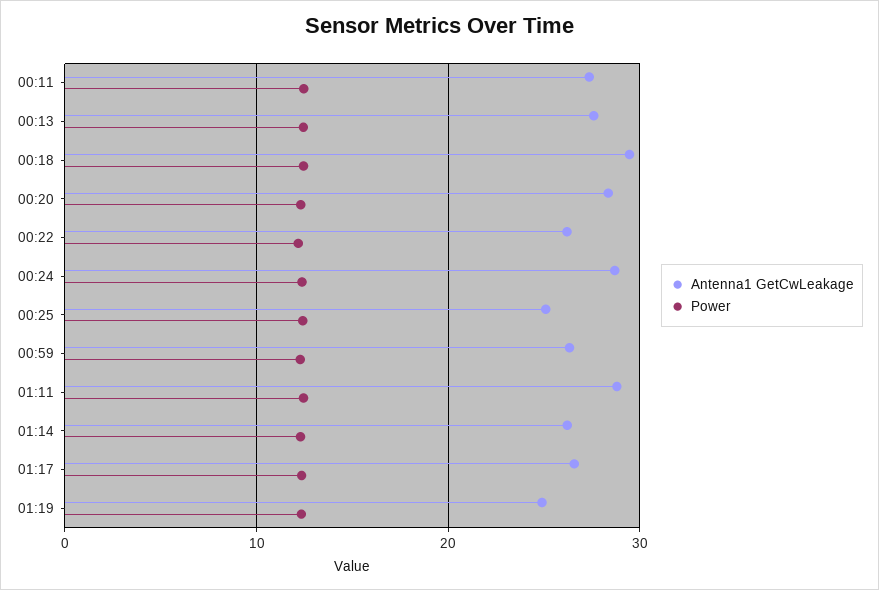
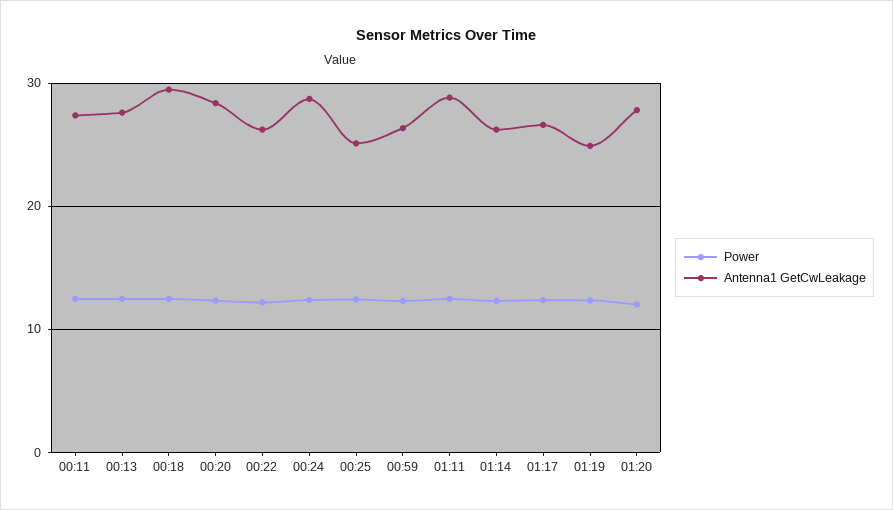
Power, 01:20: none -> 12
Antenna1 GetCwLeakage, 01:20: none -> 28

